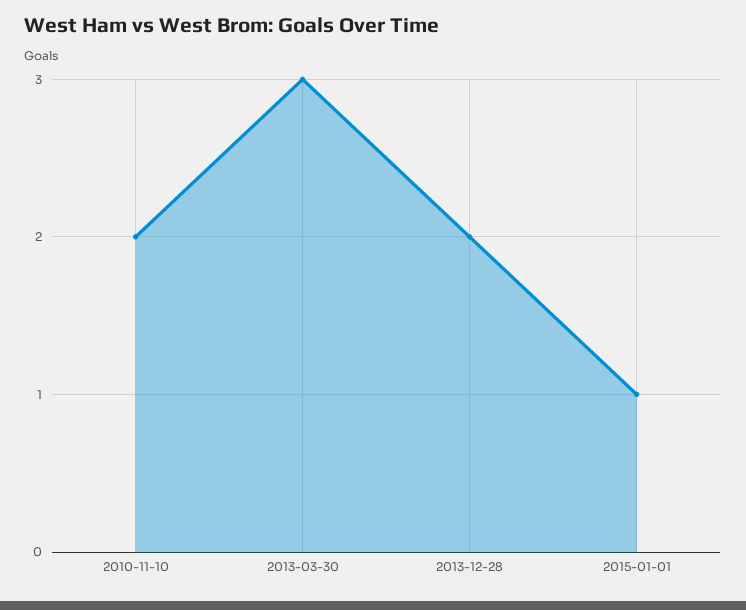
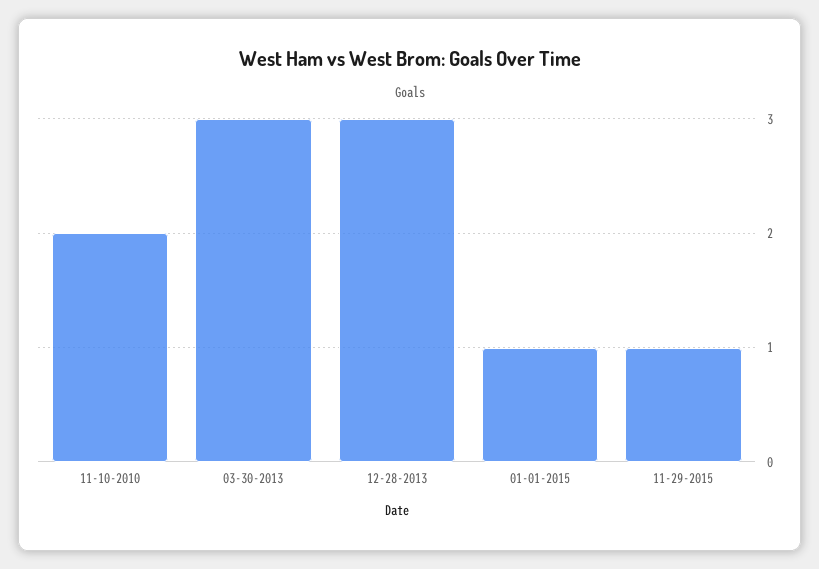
2013-12-28: 2 -> 3
11-29-2015: none -> 1

